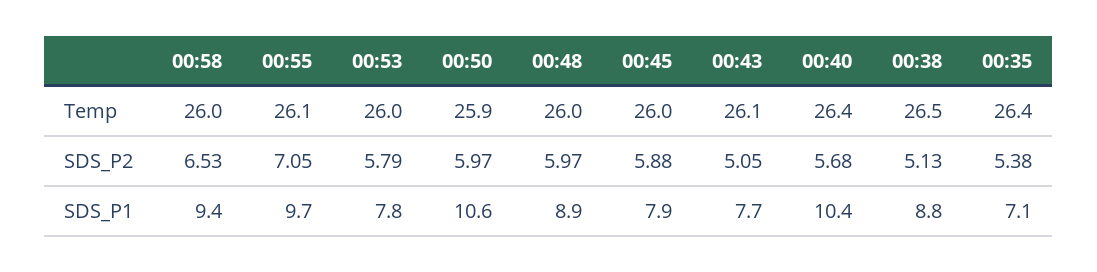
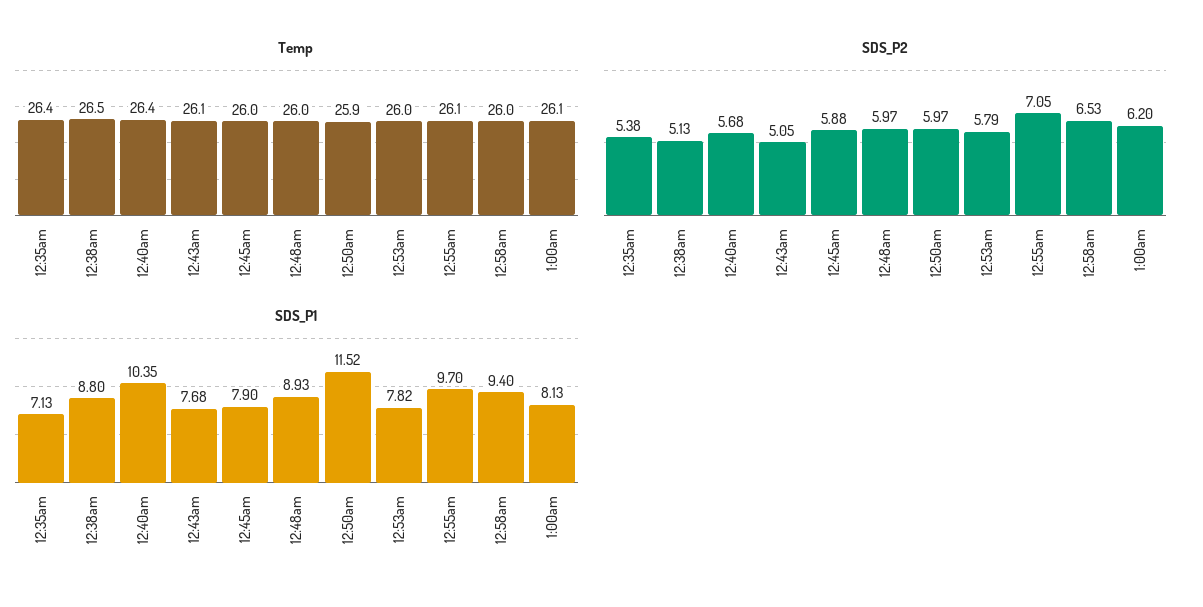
SDS_P1, 00:50: 10.6 -> 11.52
Temp, 1:00am: none -> 26.1
SDS_P2, 1:00am: none -> 6.2
SDS_P1, 1:00am: none -> 8.13

